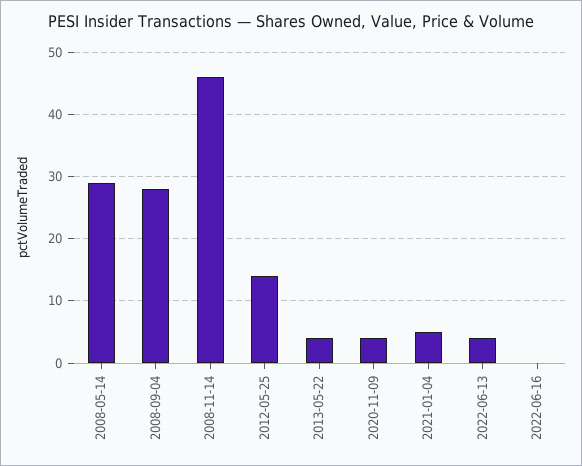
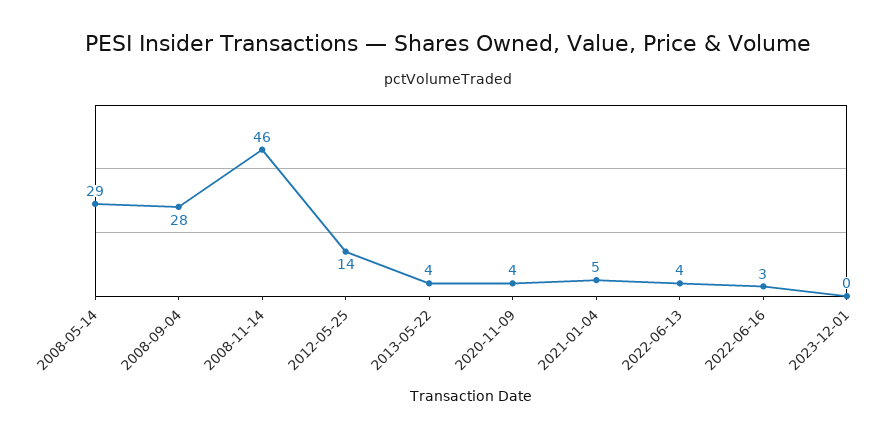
2022-06-16: 0 -> 3
2023-12-01: none -> 0

